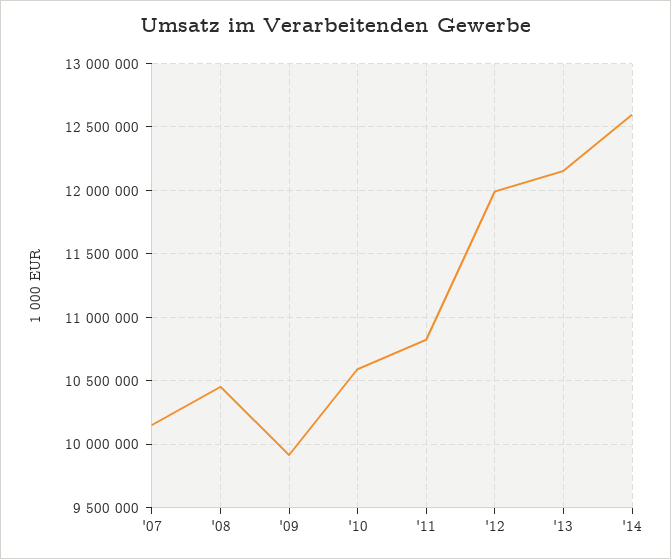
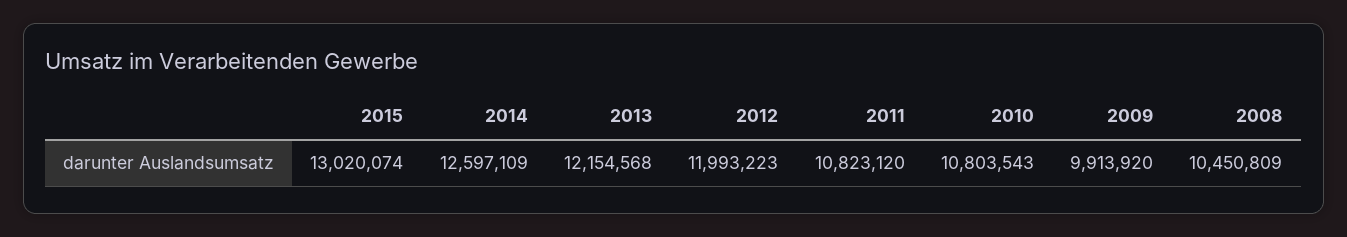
'07: 10150000 -> none
'10: 10600000 -> 10803543
2015: none -> 13020074

